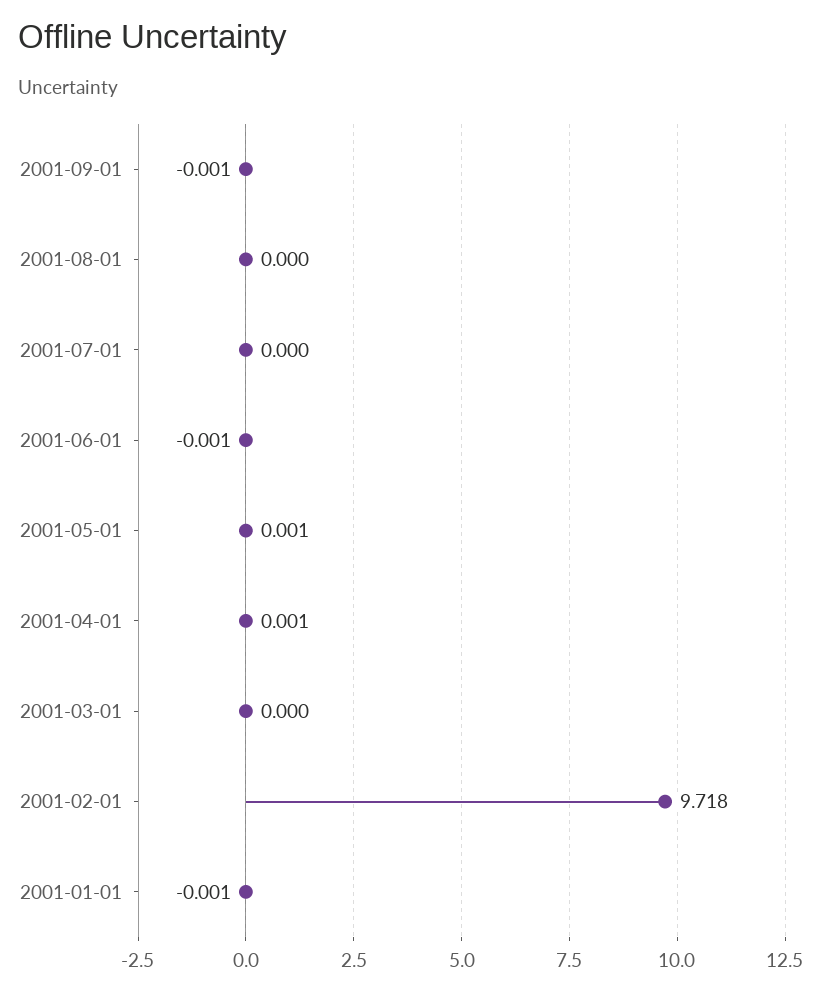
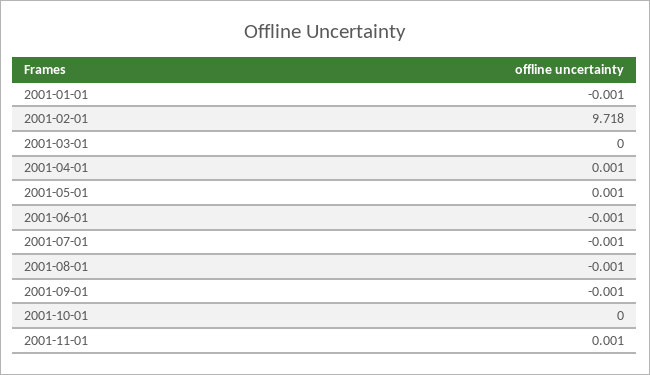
2001-08-01: 0 -> -0.001
2001-07-01: 0 -> -0.001
2001-10-01: none -> 0
2001-11-01: none -> 0.001

